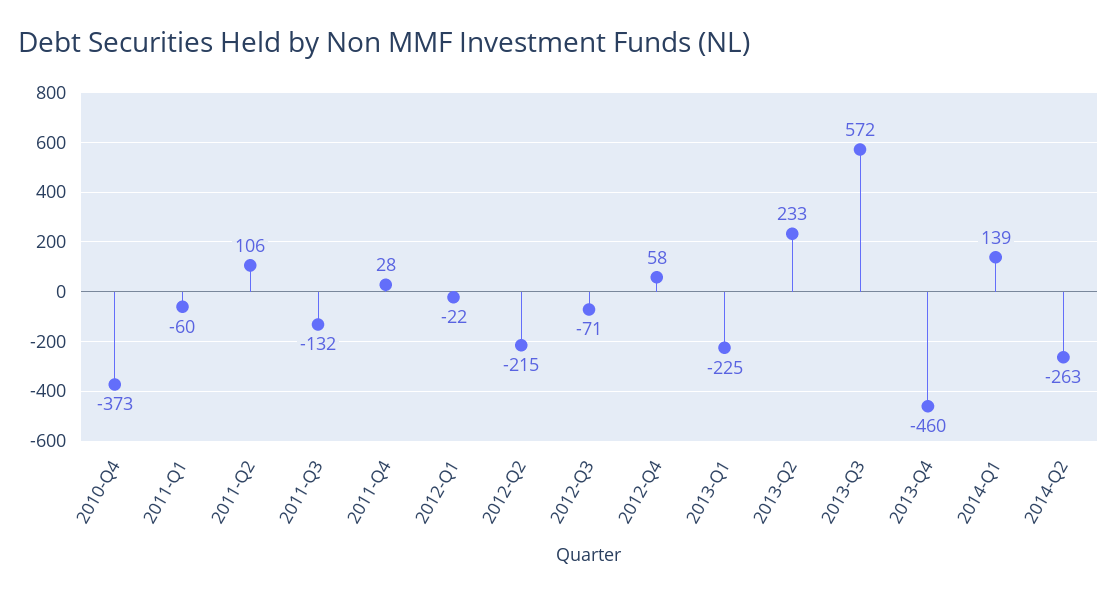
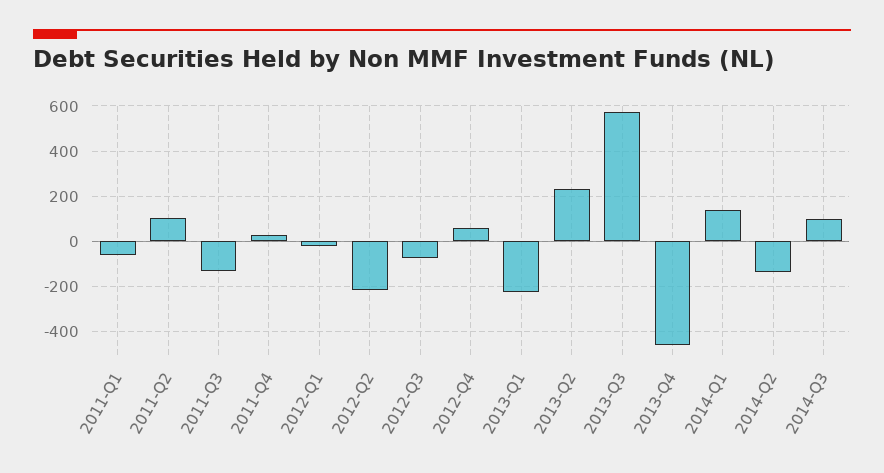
2010-Q4: -373 -> none
2014-Q2: -263 -> -150
2014-Q3: none -> 100

